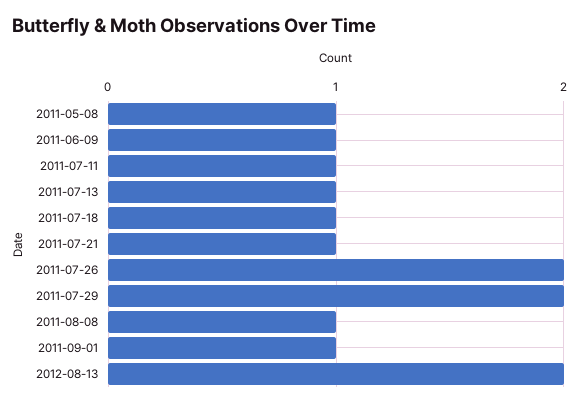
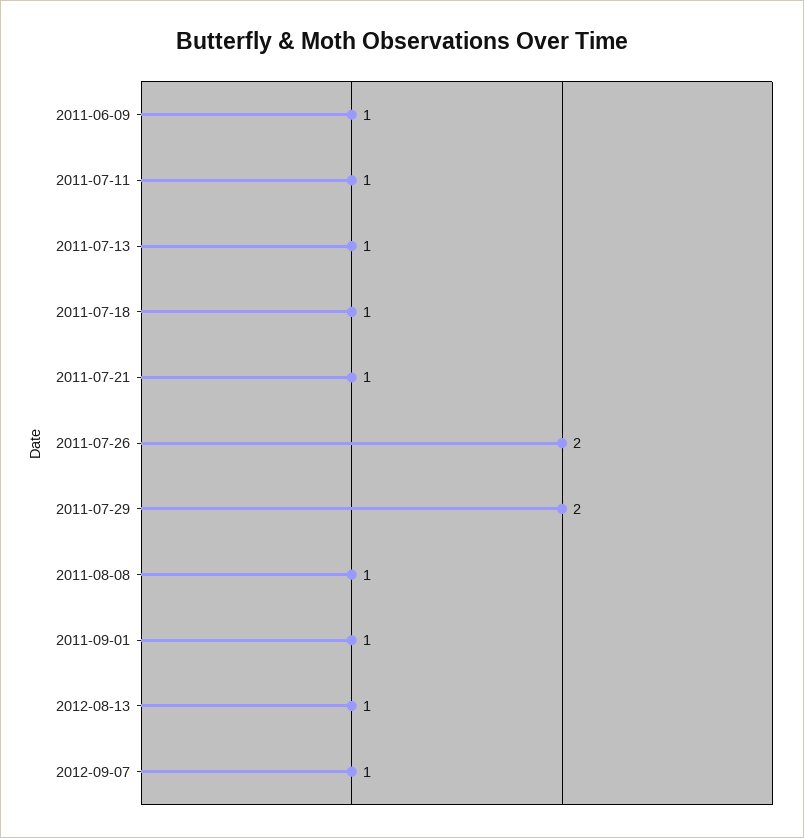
2011-05-08: 1 -> none
2012-08-13: 2 -> 1
2012-09-07: none -> 1

